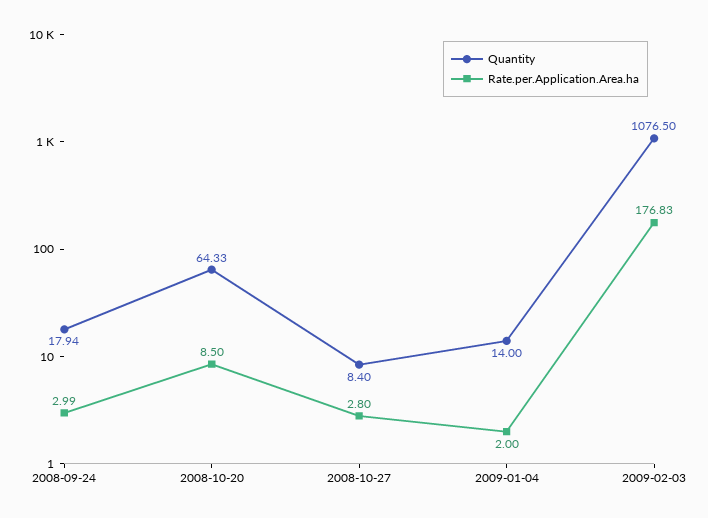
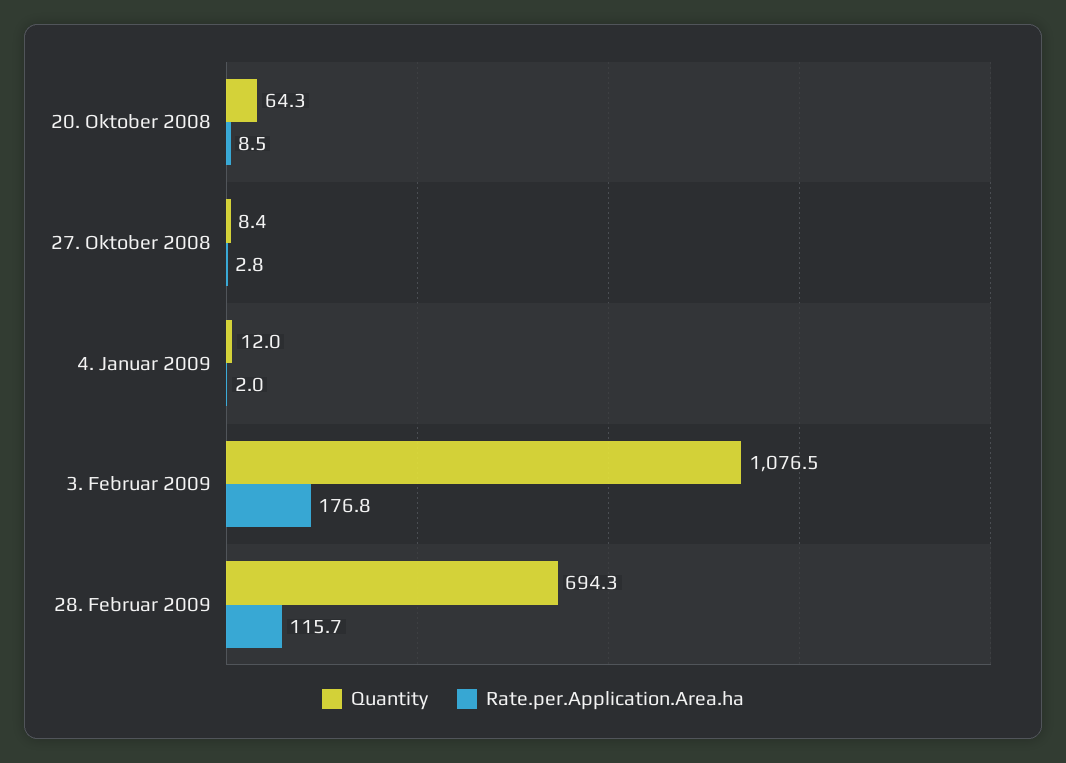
Quantity, 2008-09-24: 17.94 -> none
Rate.per.Application.Area.ha, 2008-09-24: 2.99 -> none
Quantity, 2009-01-04: 14 -> 12
Quantity, 28. Februar 2009: none -> 694.3
Rate.per.Application.Area.ha, 28. Februar 2009: none -> 115.7

